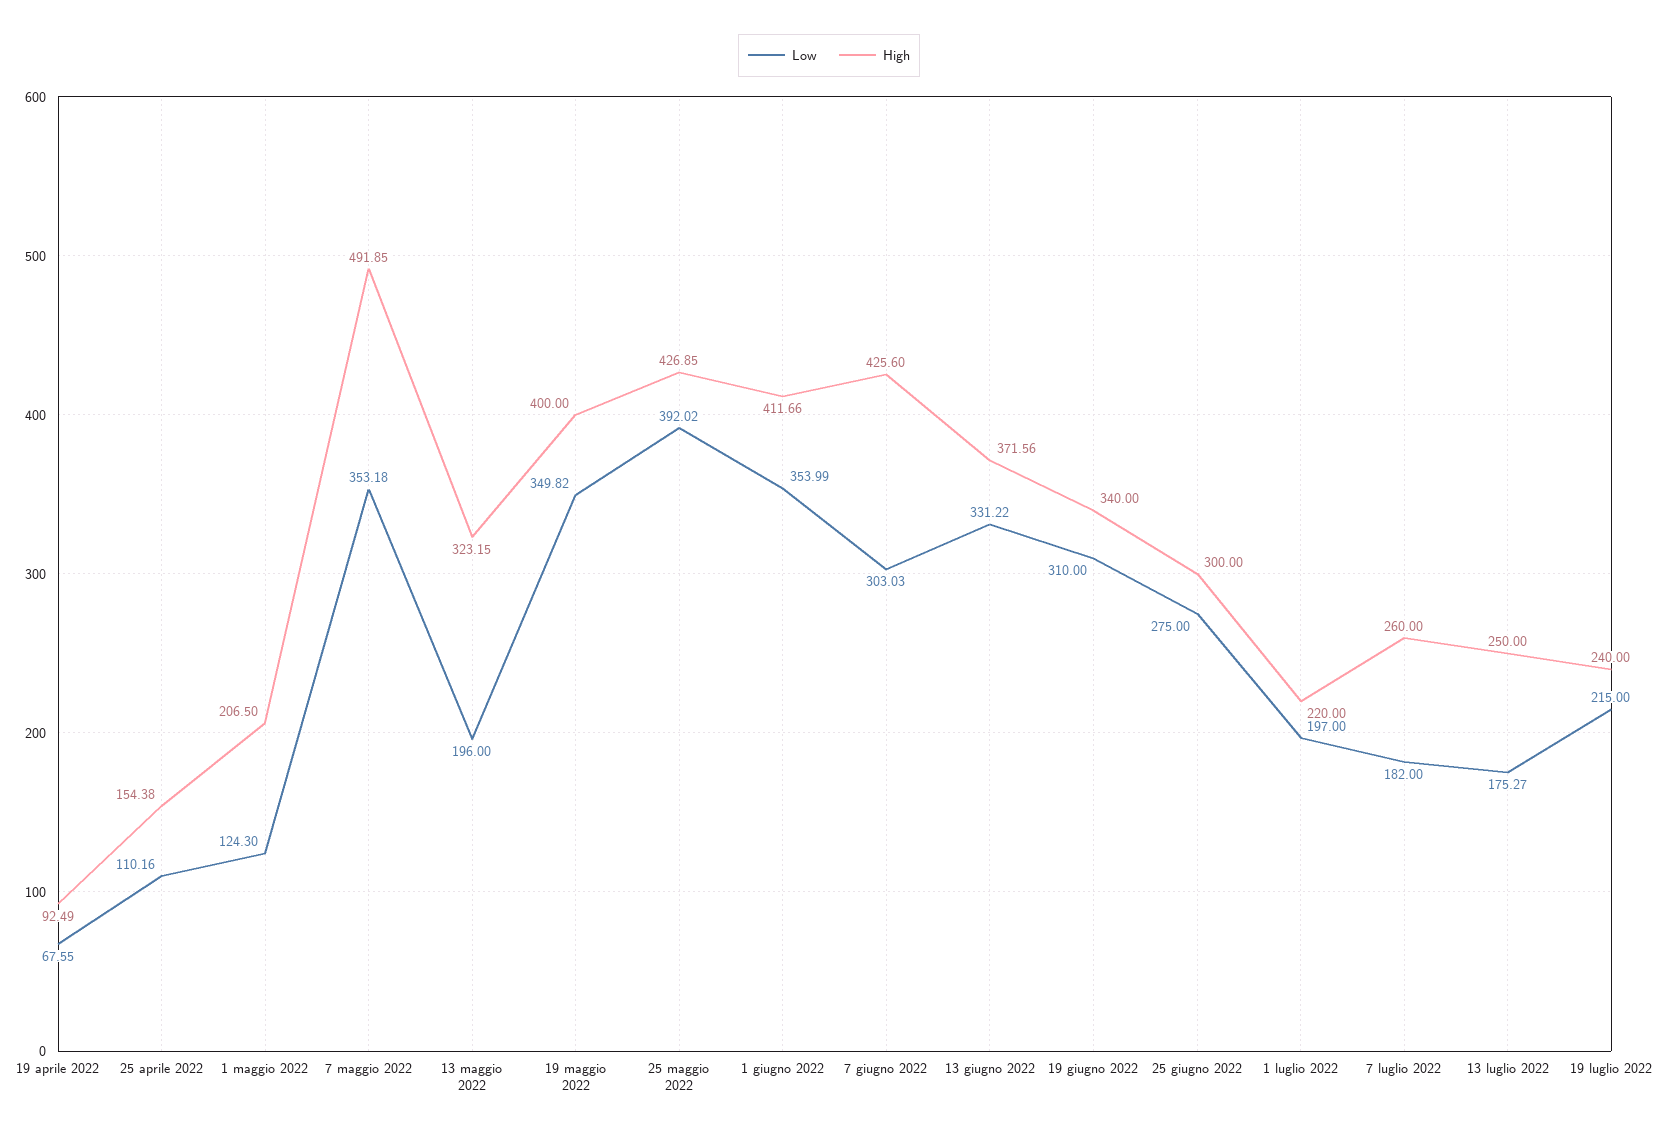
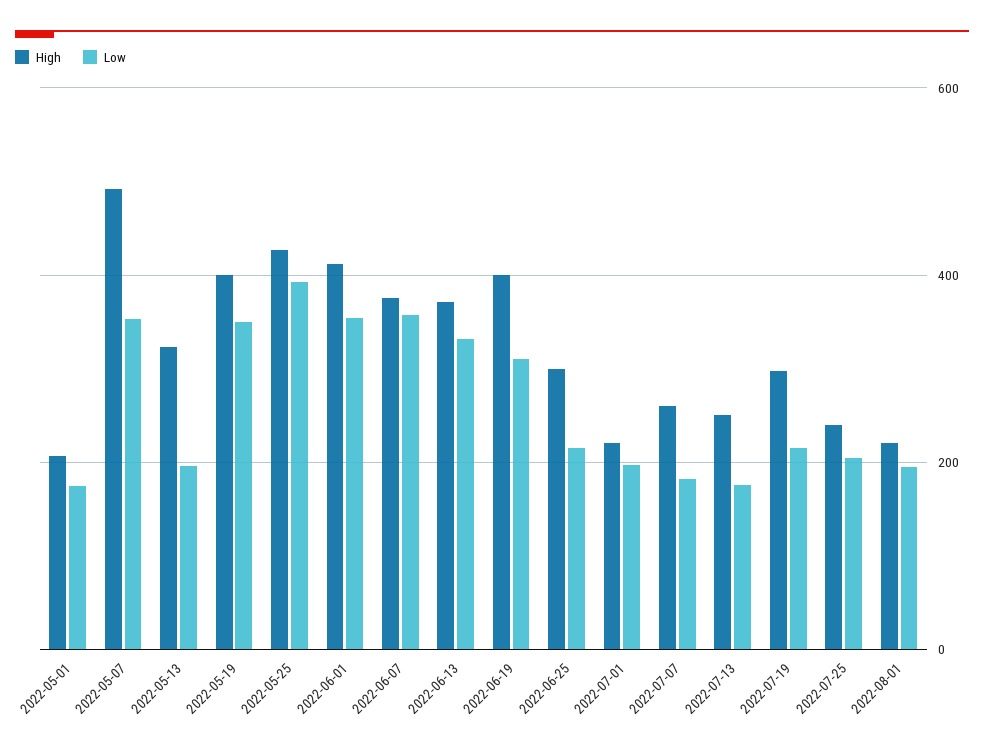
Low, 19 aprile 2022: 67.55 -> none
High, 19 aprile 2022: 92.49 -> none
Low, 25 aprile 2022: 110.16 -> none
High, 25 aprile 2022: 154.38 -> none
Low, 1 maggio 2022: 124.3 -> 180
Low, 7 giugno 2022: 303.03 -> 360
High, 7 giugno 2022: 425.6 -> 380
High, 19 giugno 2022: 340 -> 400
Low, 25 giugno 2022: 275 -> 220
High, 19 luglio 2022: 240 -> 300
High, 2022-07-25: none -> 240
Low, 2022-07-25: none -> 200
High, 2022-08-01: none -> 220
Low, 2022-08-01: none -> 200

